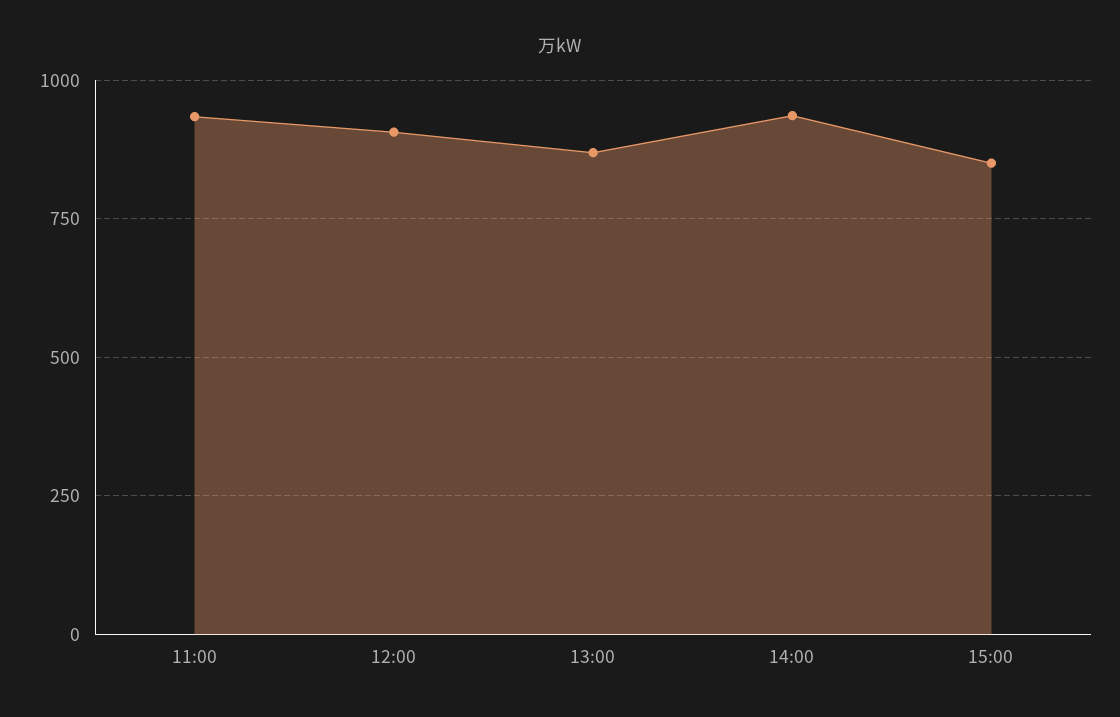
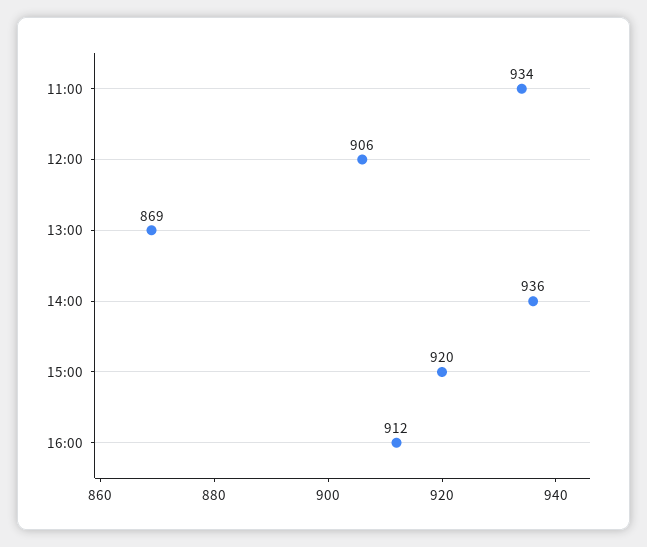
15:00: 850 -> 920
16:00: none -> 912

